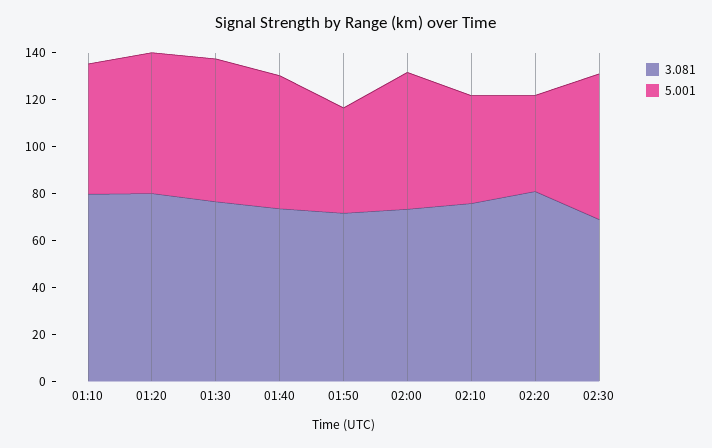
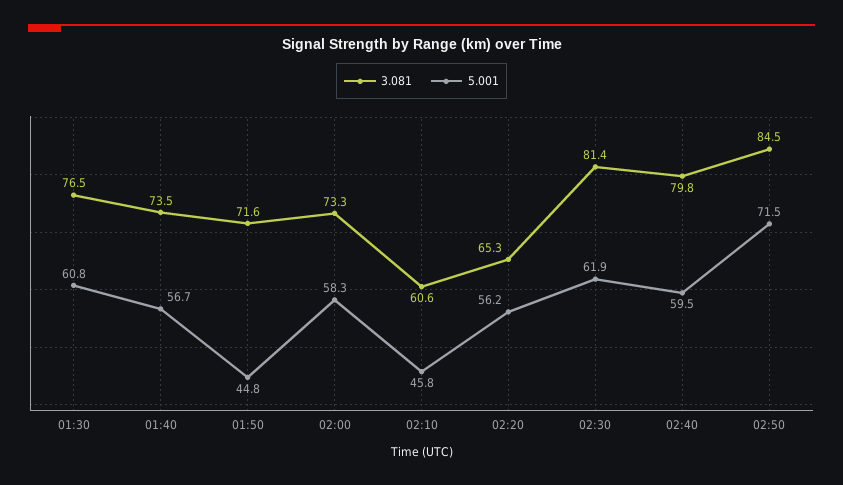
3.081, 01:10: 80 -> none
5.001, 01:10: 55 -> none
3.081, 01:20: 80 -> none
5.001, 01:20: 60 -> none
3.081, 02:10: 75 -> 60.6
3.081, 02:20: 80 -> 65.3
5.001, 02:20: 40 -> 56.2
3.081, 02:30: 70 -> 81.4
3.081, 02:40: none -> 79.8
5.001, 02:40: none -> 59.5
3.081, 02:50: none -> 84.5
5.001, 02:50: none -> 71.5

